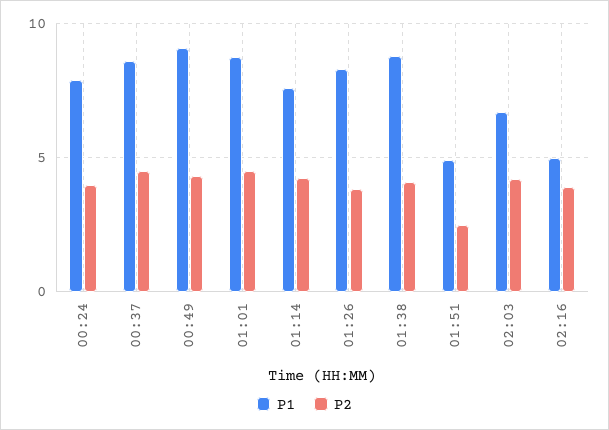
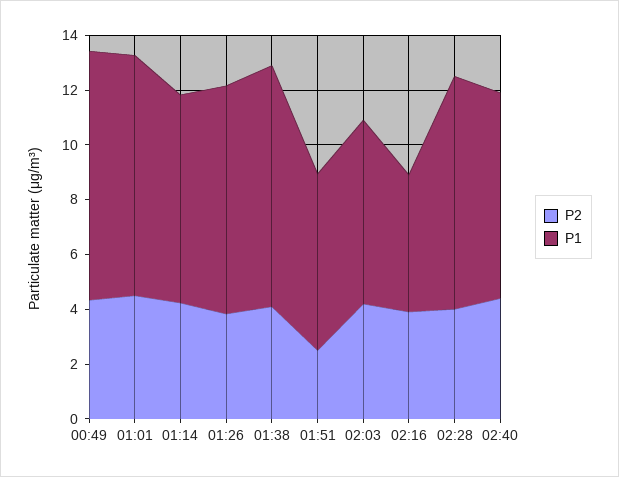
P1, 00:24: 8 -> none
P2, 00:24: 4 -> none
P1, 00:37: 8.5 -> none
P2, 00:37: 4.5 -> none
P1, 01:51: 5 -> 6.5
P2, 02:28: none -> 4
P1, 02:28: none -> 8.5
P2, 02:40: none -> 4.5
P1, 02:40: none -> 7.5

